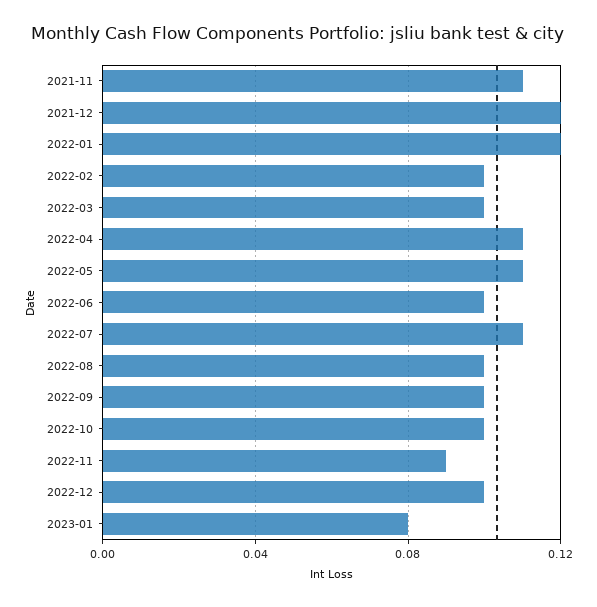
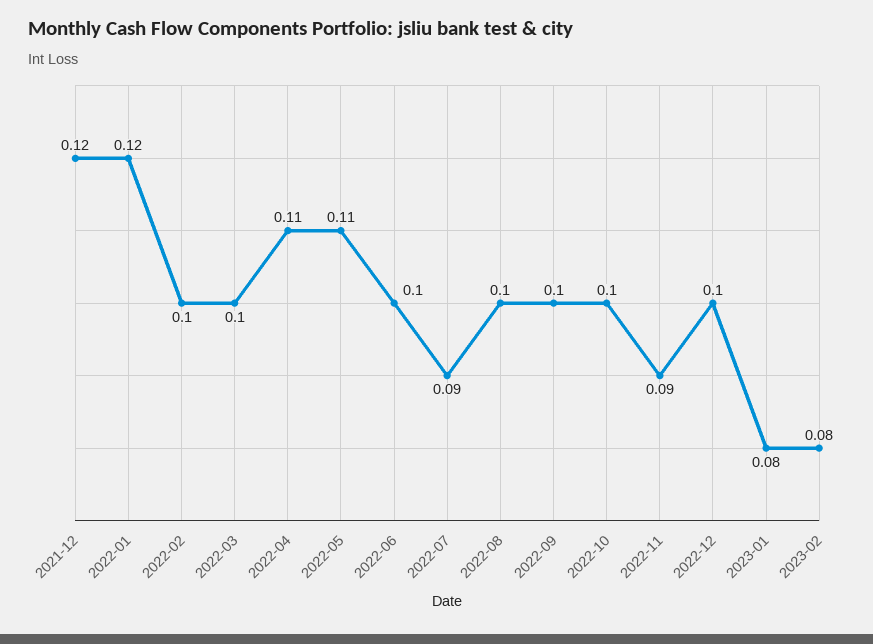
2021-11: 0.11 -> none
2022-07: 0.11 -> 0.09
2023-02: none -> 0.08

